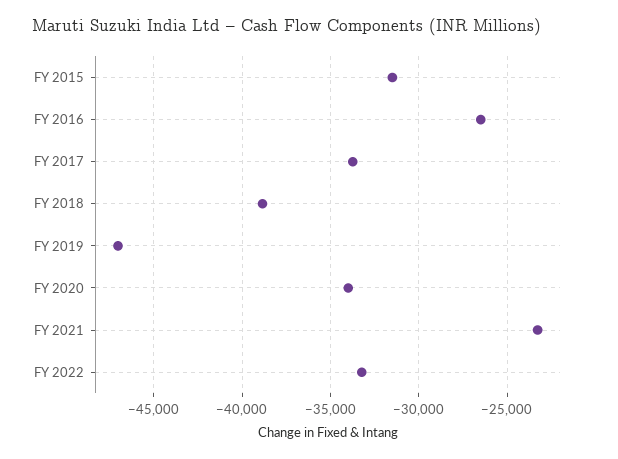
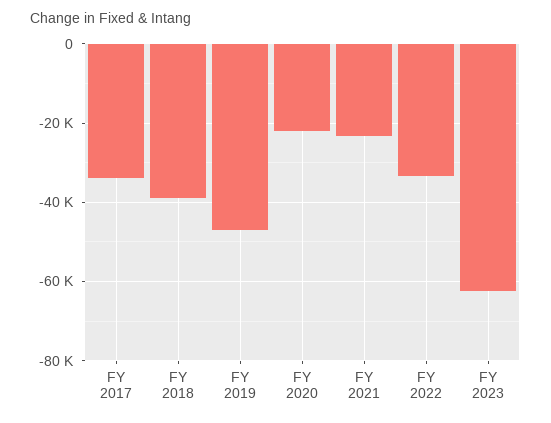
FY 2015: -31500 -> none
FY 2016: -26500 -> none
FY 2020: -34000 -> -22000
FY 2023: none -> -62000

